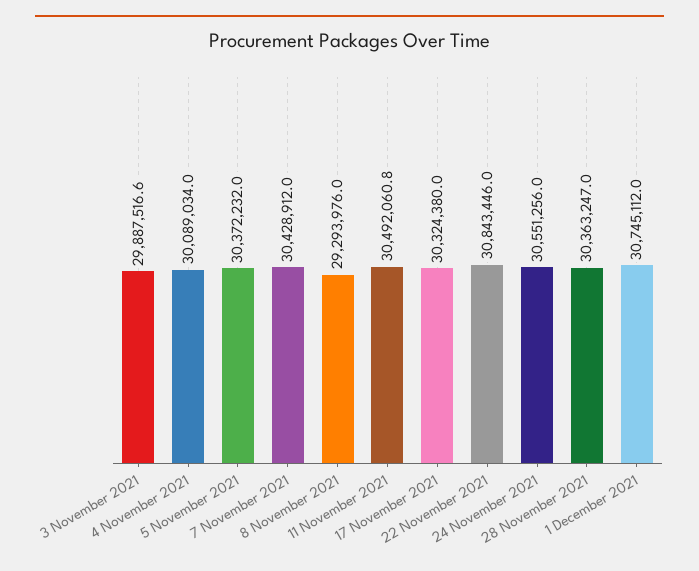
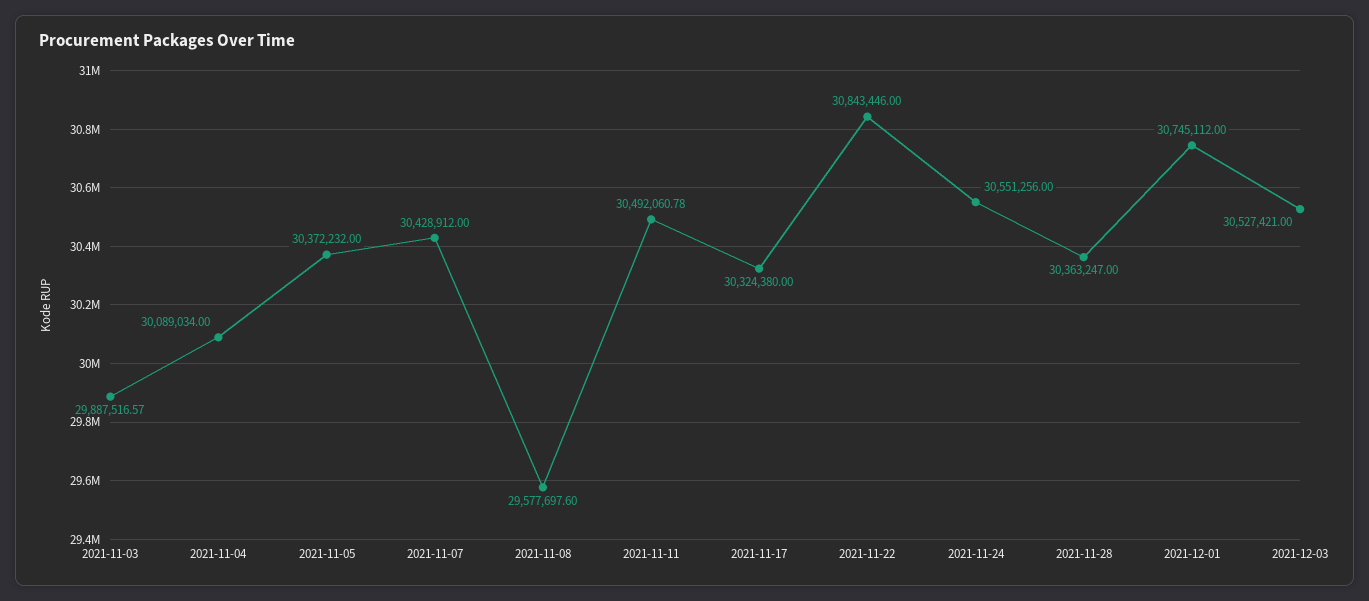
8 November 2021: 29293976 -> 29577697.6
2021-12-03: none -> 30527421

